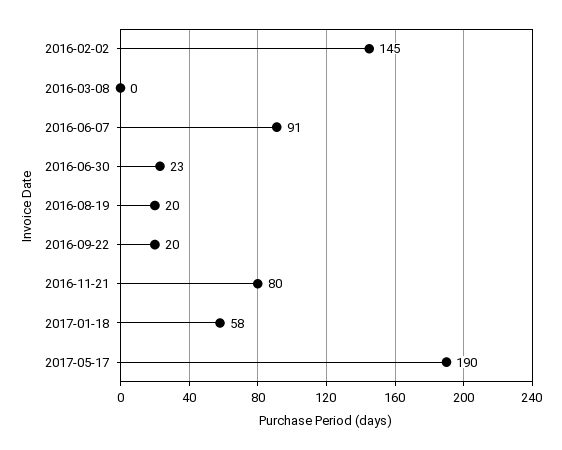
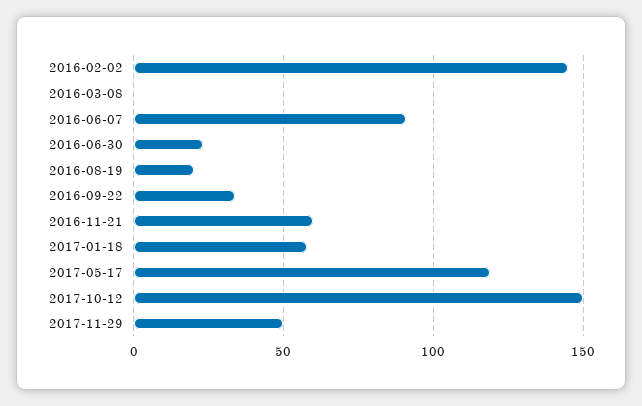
2016-09-22: 20 -> 35
2016-11-21: 80 -> 60
2017-05-17: 190 -> 120
2017-10-12: none -> 150
2017-11-29: none -> 50

